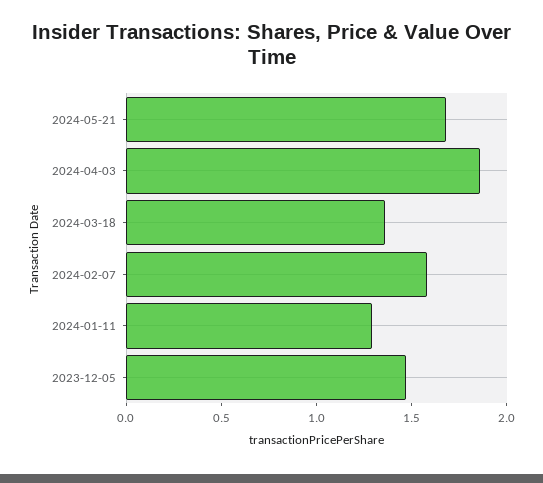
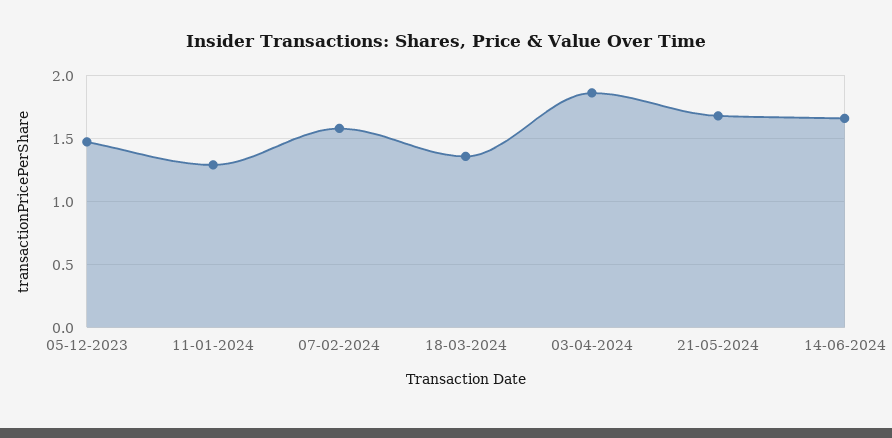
14-06-2024: none -> 1.65

